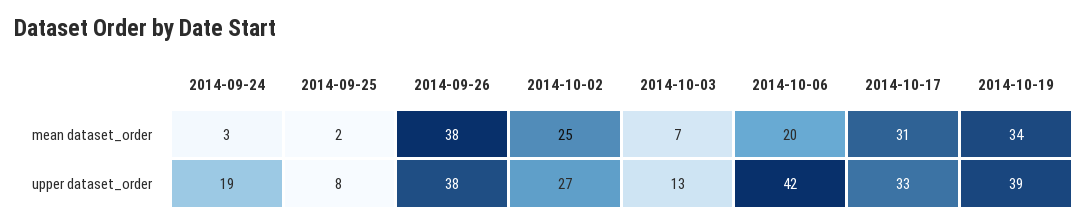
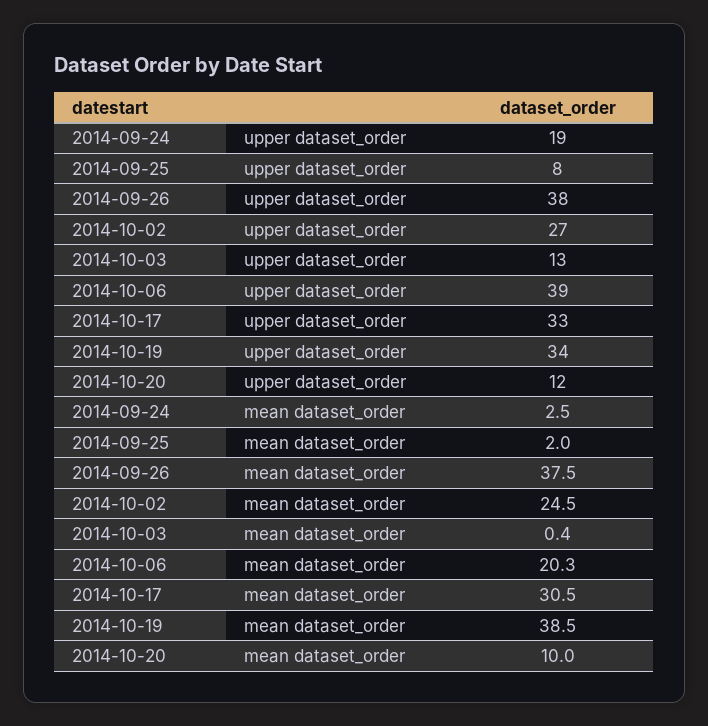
2014-10-03, mean dataset_order: 7 -> 0.4
2014-10-19, mean dataset_order: 34 -> 38.5
2014-10-06, upper dataset_order: 42 -> 39
2014-10-19, upper dataset_order: 39 -> 34
2014-10-20, upper dataset_order: none -> 12
2014-10-20, mean dataset_order: none -> 10

